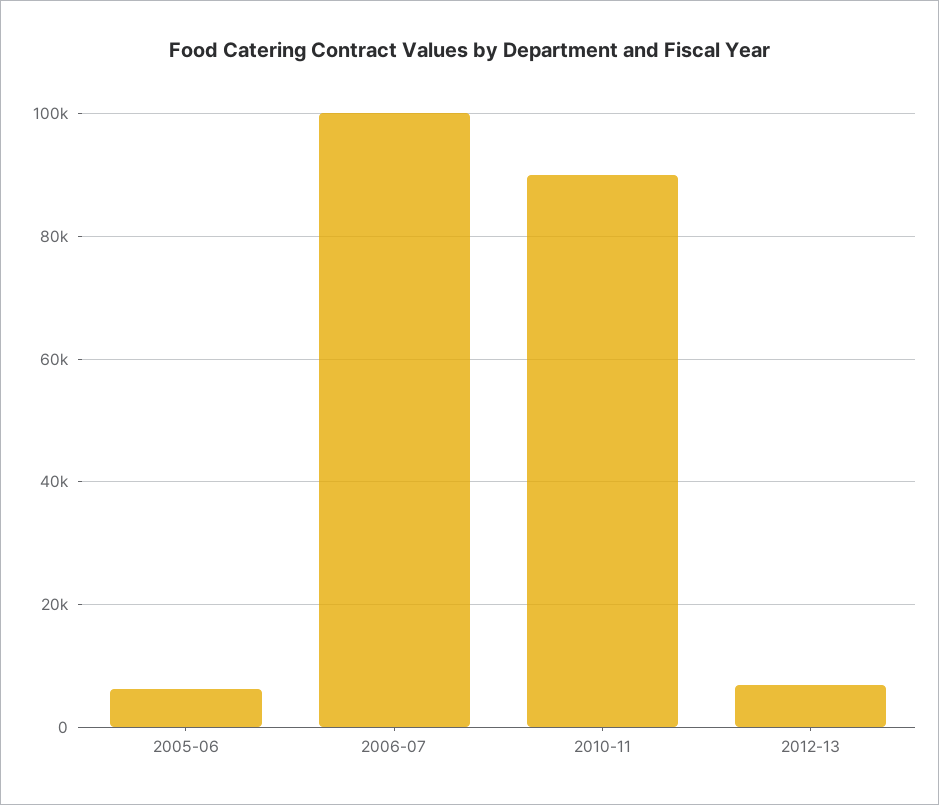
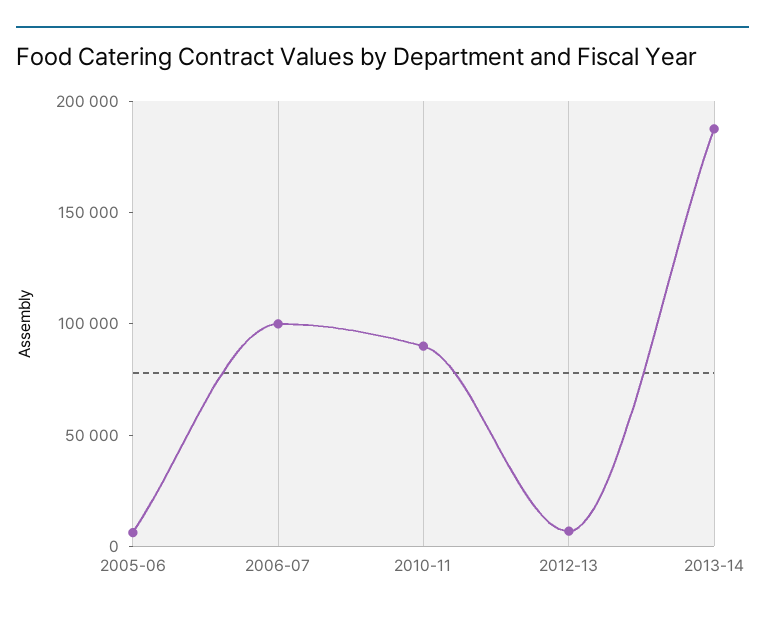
2013-14: none -> 190000

